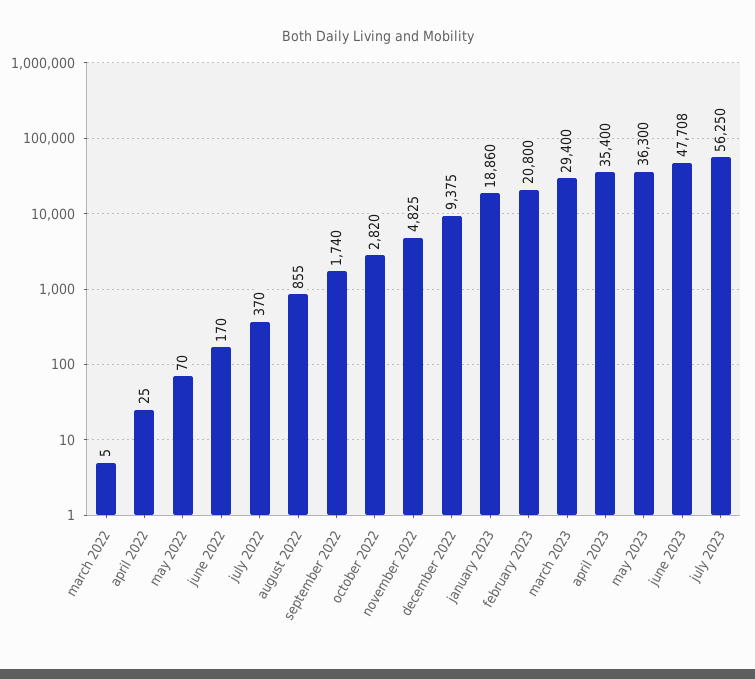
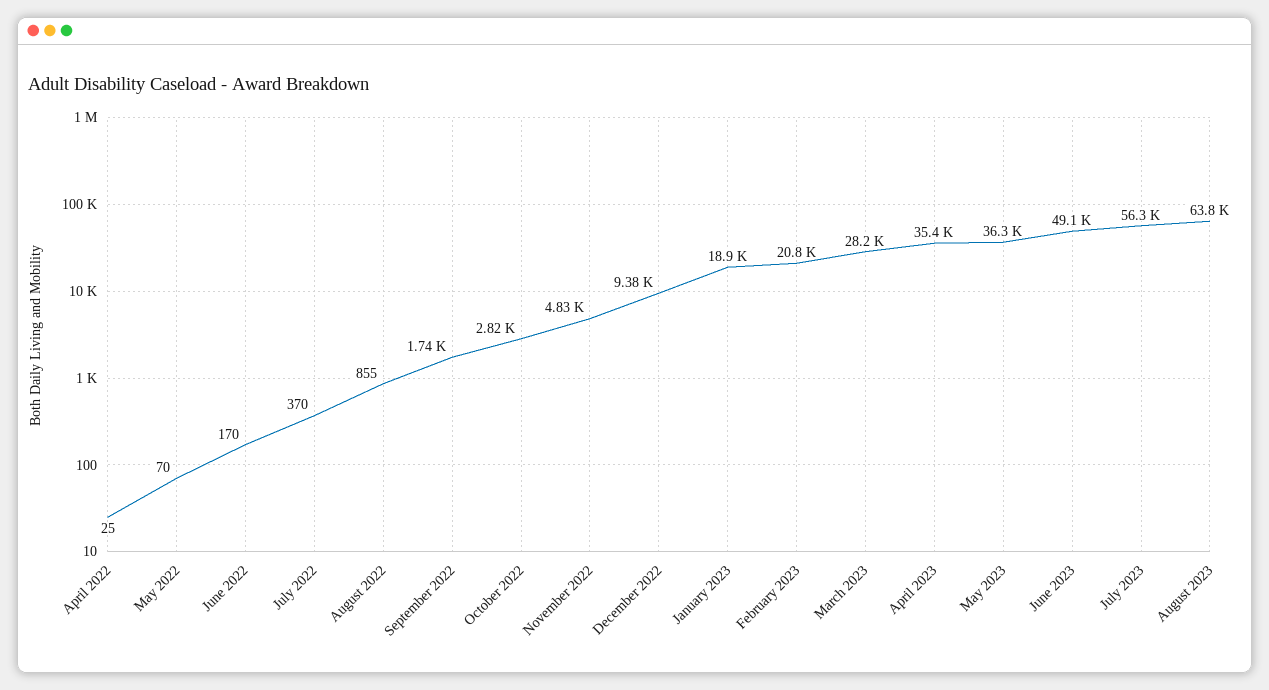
march 2022: 5 -> none
march 2023: 29400 -> 28200
june 2023: 47708 -> 49100
August 2023: none -> 63800

